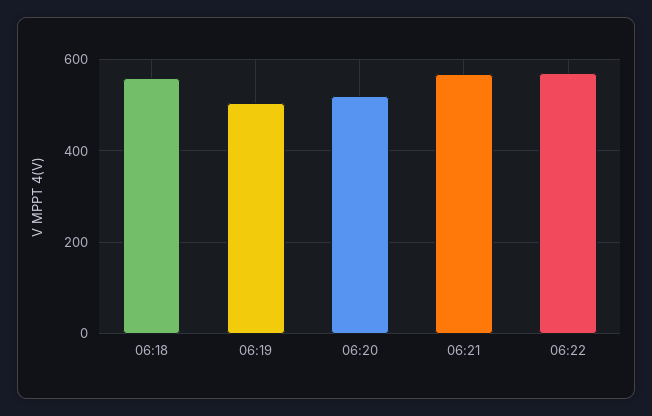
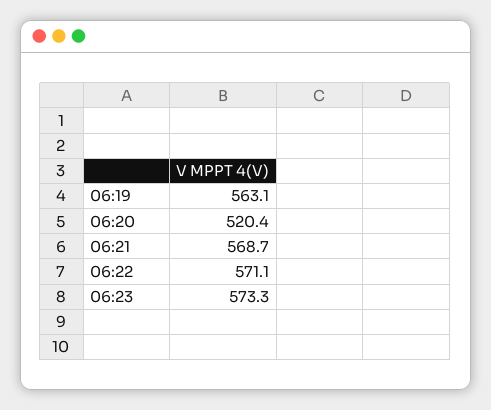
06:18: 560 -> none
06:19: 500 -> 563.1
06:23: none -> 573.3

